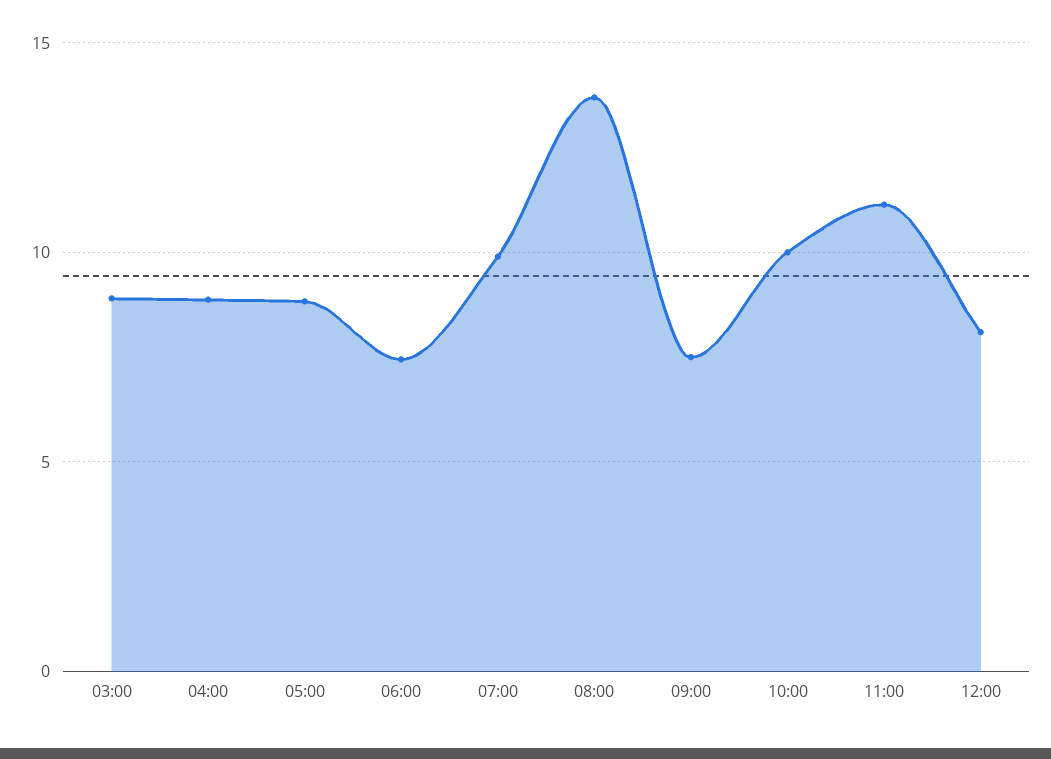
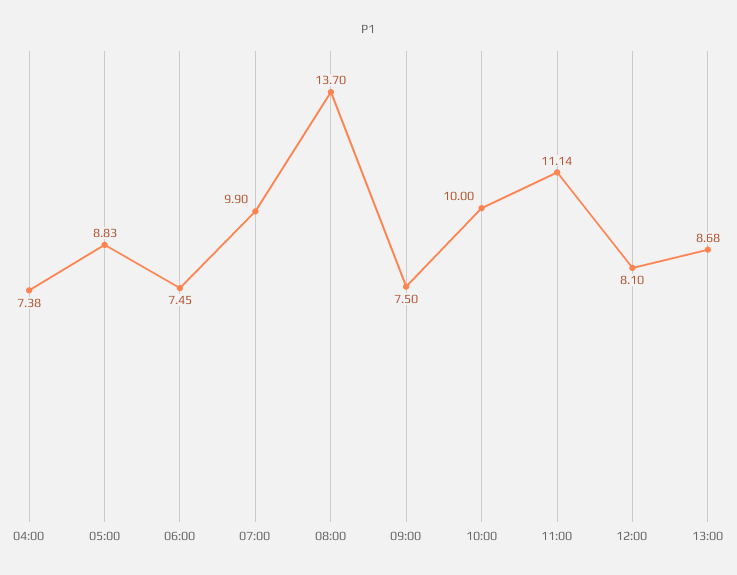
03:00: 9 -> none
04:00: 9 -> 7.38
13:00: none -> 8.68

